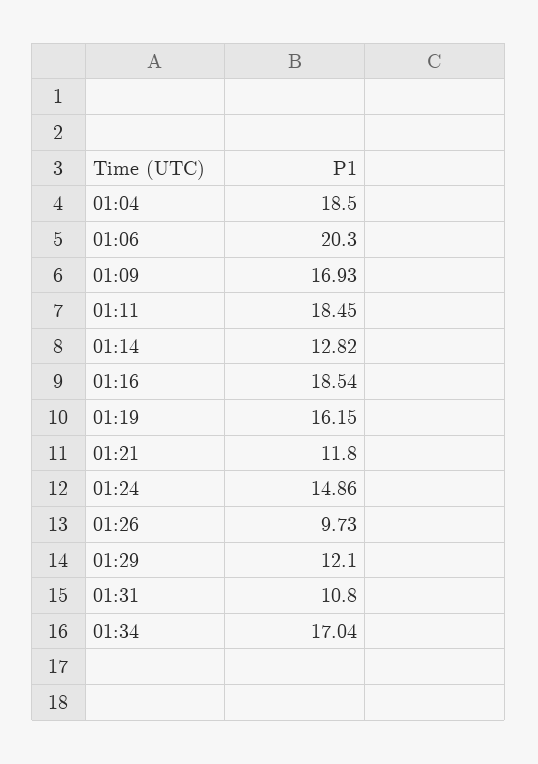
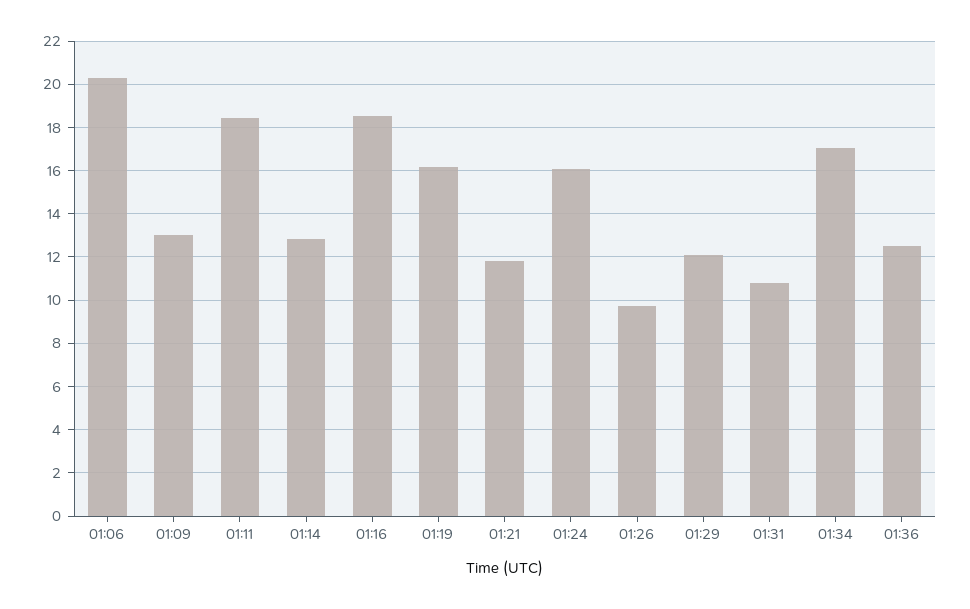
01:04: 18.5 -> none
01:09: 16.93 -> 13
01:24: 14.86 -> 16
01:36: none -> 12.5

